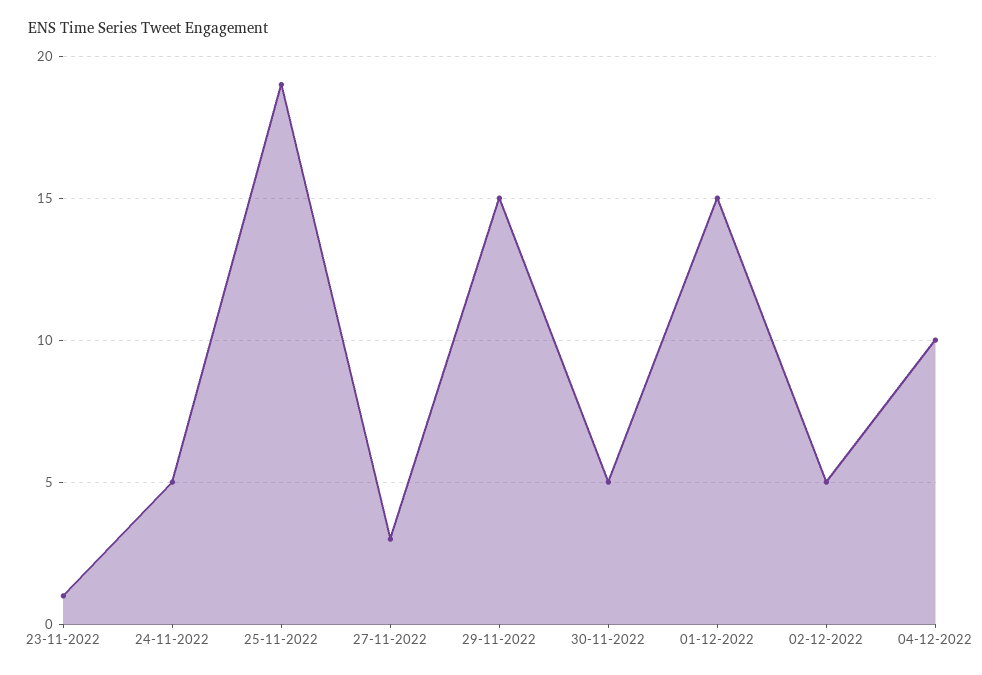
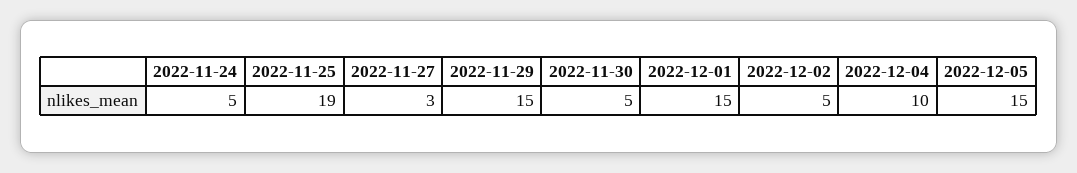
23-11-2022: 1 -> none
2022-12-05: none -> 15

